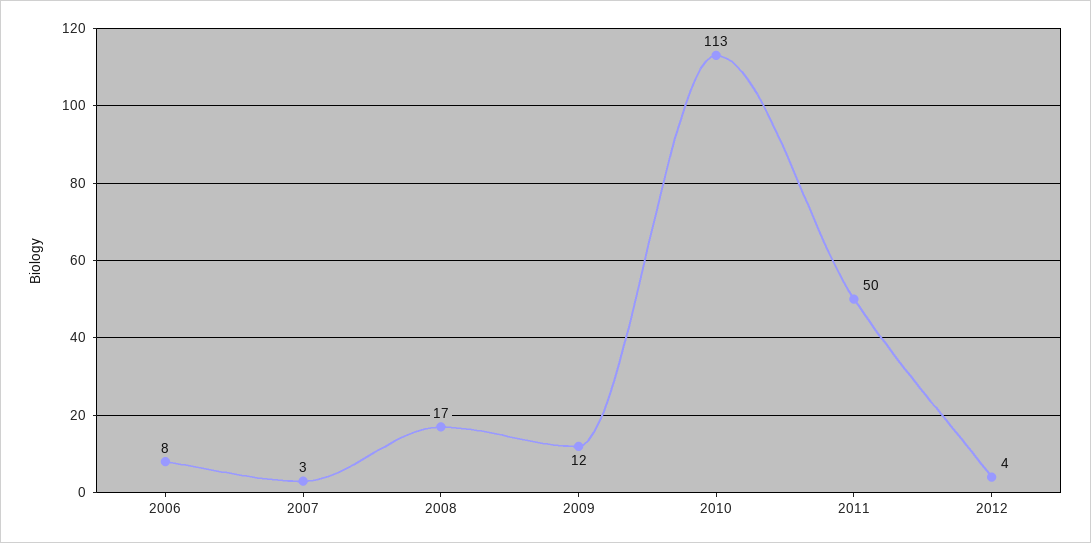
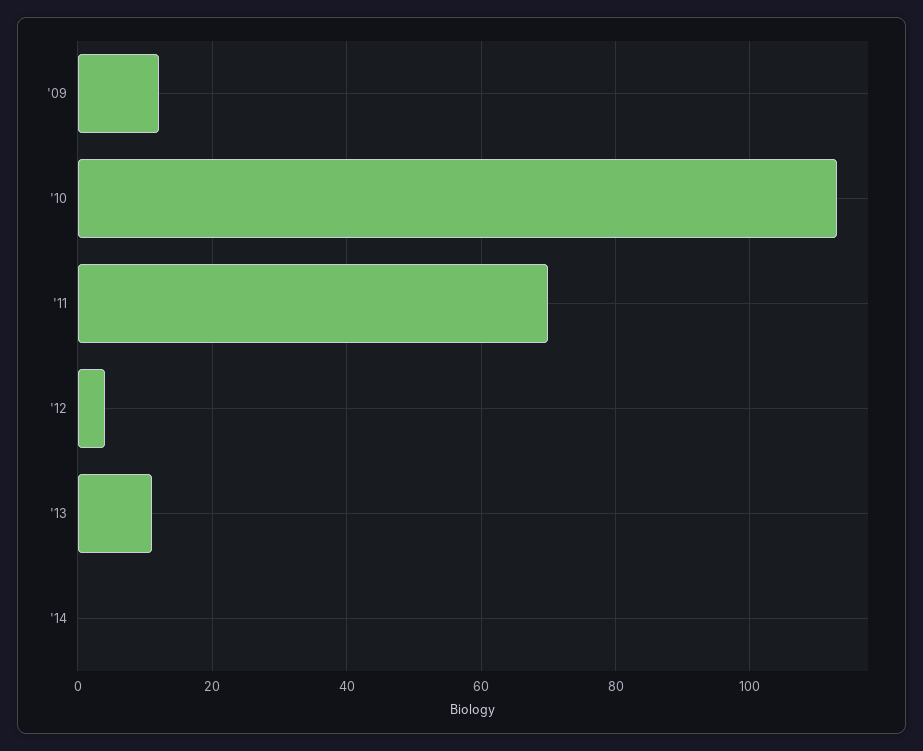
2006: 8 -> none
2007: 3 -> none
2008: 17 -> none
2011: 50 -> 70
'13: none -> 10
'14: none -> 0

